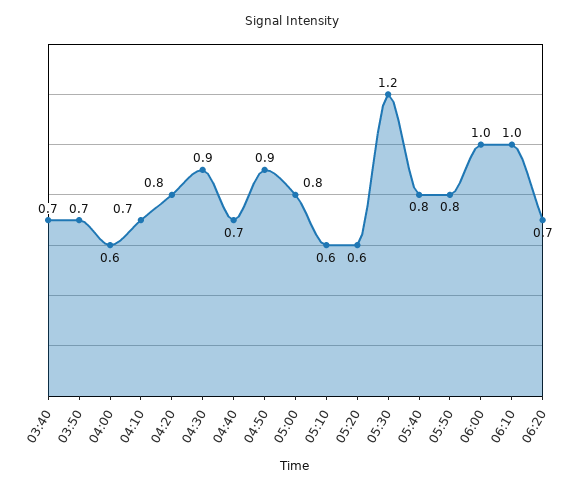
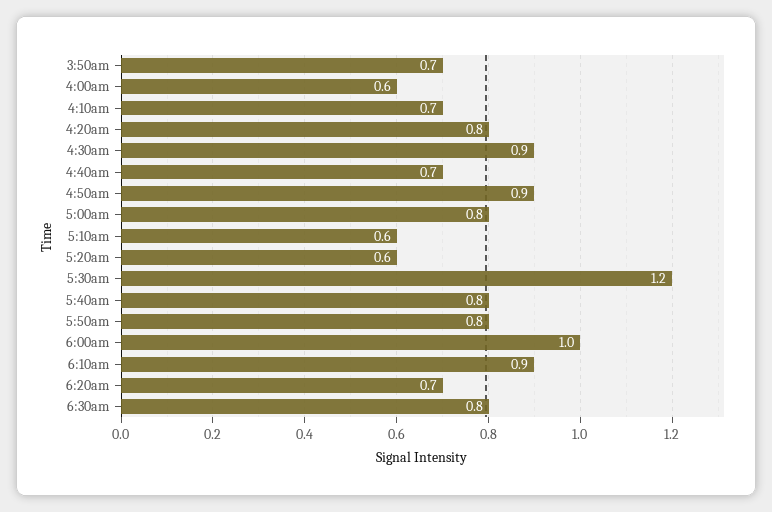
03:40: 0.7 -> none
06:10: 1 -> 0.9
6:30am: none -> 0.8

